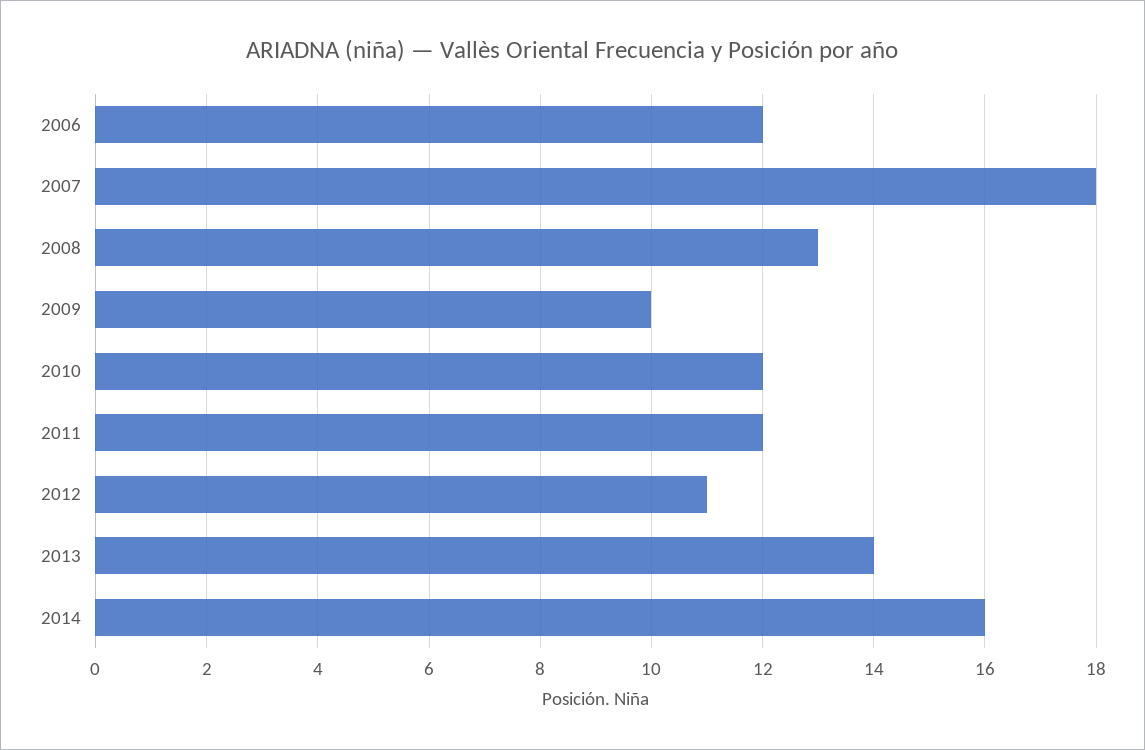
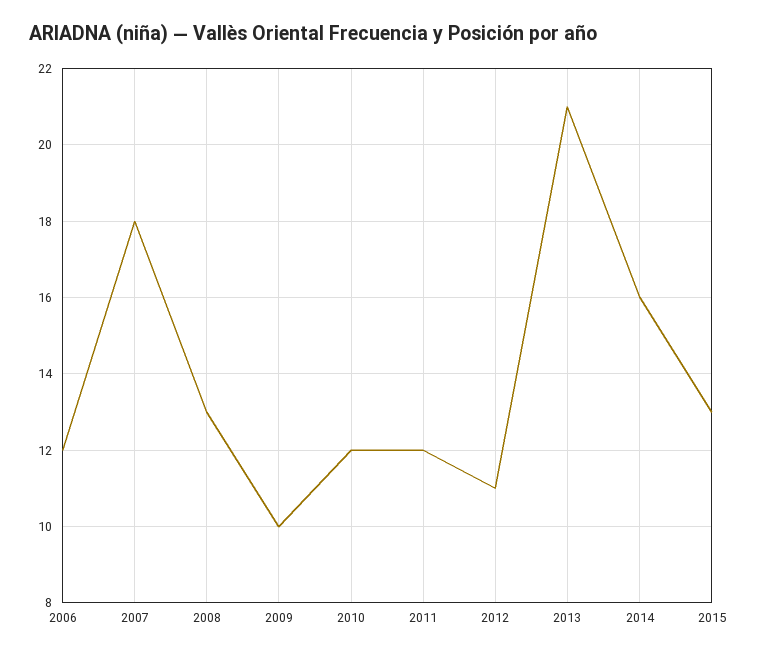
2013: 14 -> 21
2015: none -> 13

